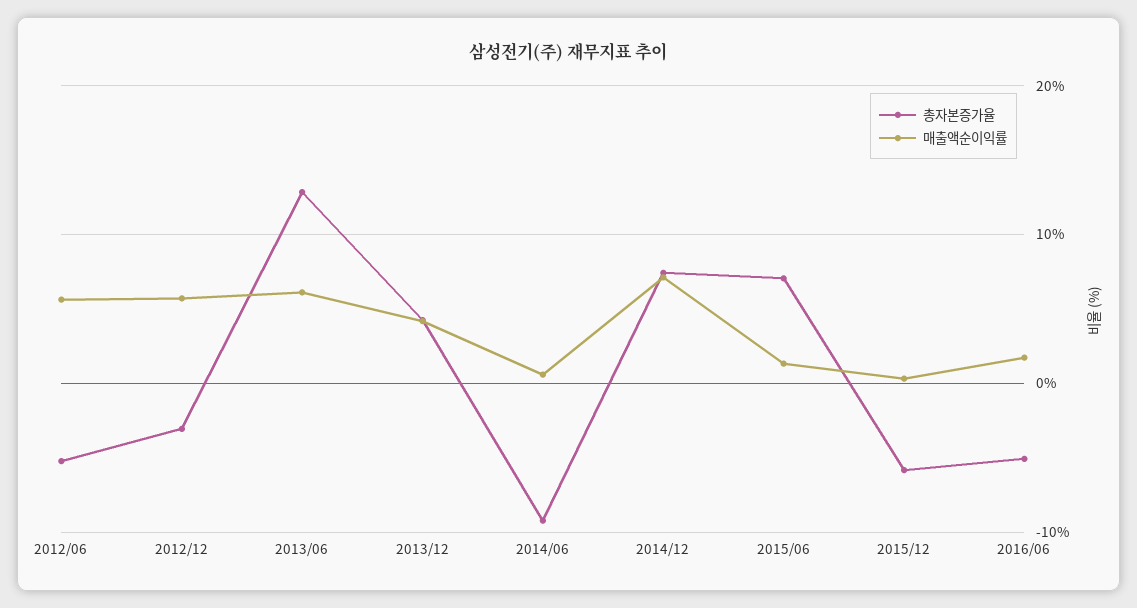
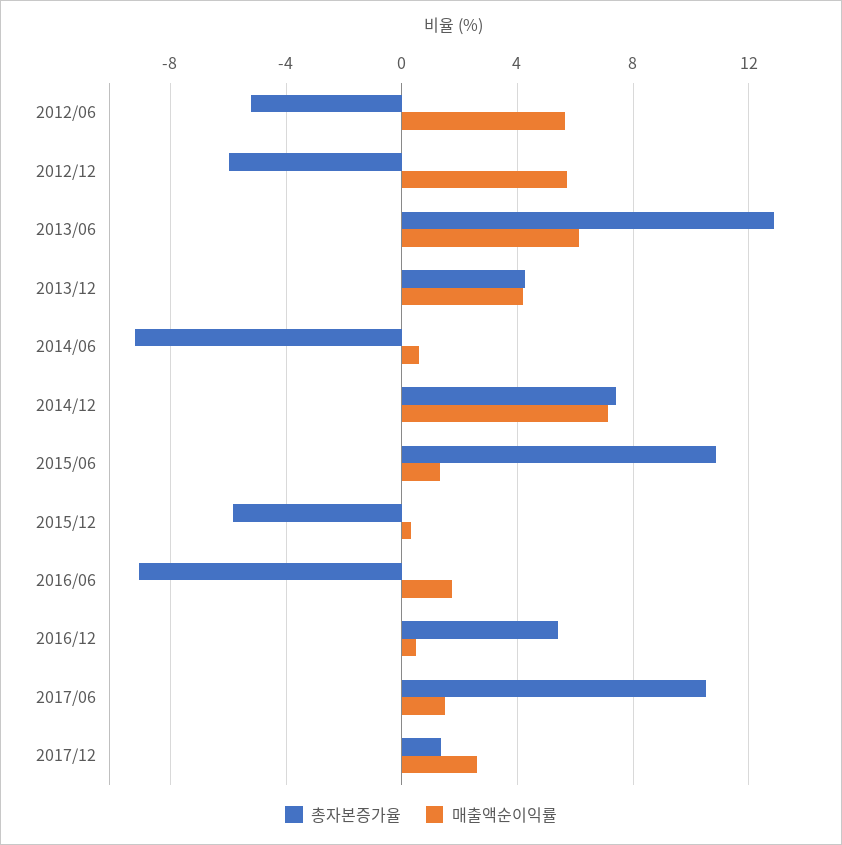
총자본증가율, 2012/12: -3 -> -6
총자본증가율, 2015/06: 7 -> 11
총자본증가율, 2016/06: -5 -> -9
총자본증가율, 2016/12: none -> 5.5
매출액순이익률, 2016/12: none -> 0.5
총자본증가율, 2017/06: none -> 10.5
매출액순이익률, 2017/06: none -> 1.5
총자본증가율, 2017/12: none -> 1.5
매출액순이익률, 2017/12: none -> 2.5

